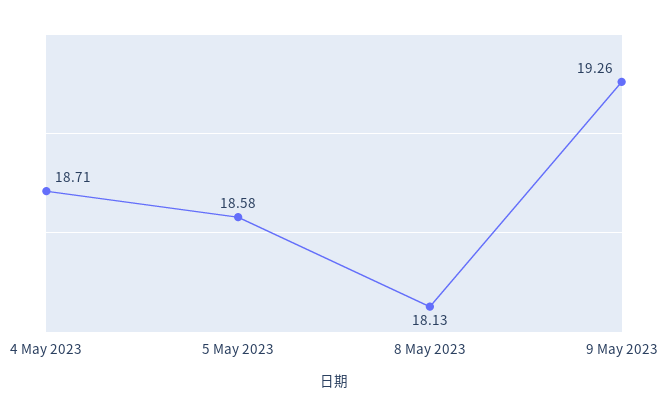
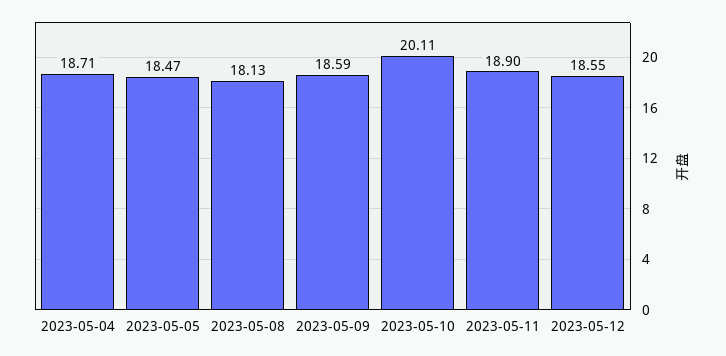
5 May 2023: 18.58 -> 18.47
9 May 2023: 19.26 -> 18.59
2023-05-10: none -> 20.11
2023-05-11: none -> 18.9
2023-05-12: none -> 18.55

